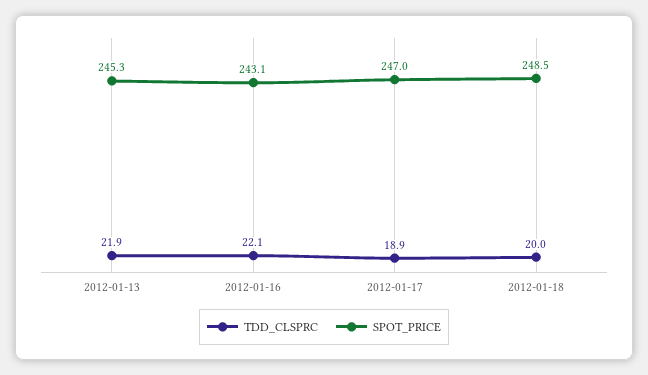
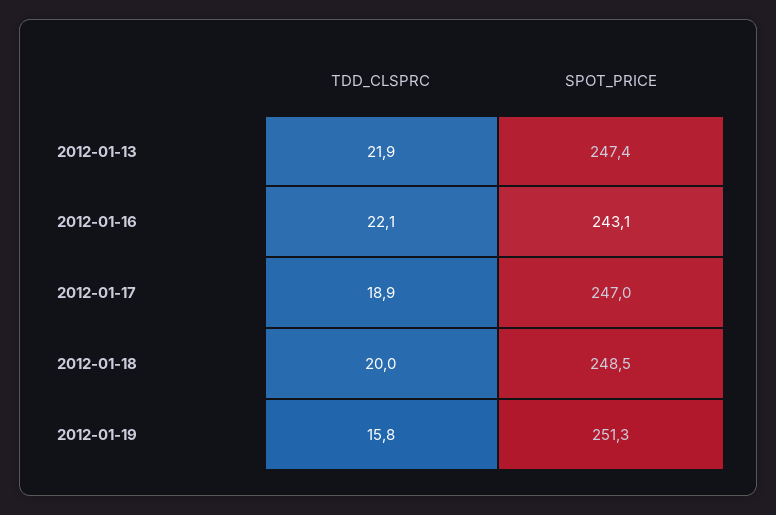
SPOT_PRICE, 2012-01-13: 245.3 -> 247.4
TDD_CLSPRC, 2012-01-19: none -> 15.8
SPOT_PRICE, 2012-01-19: none -> 251.3

